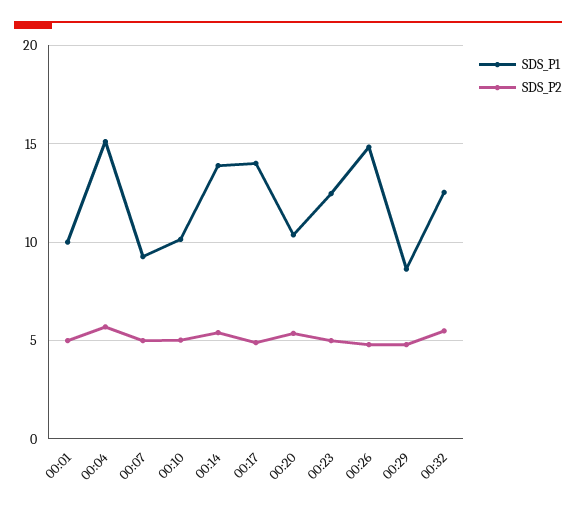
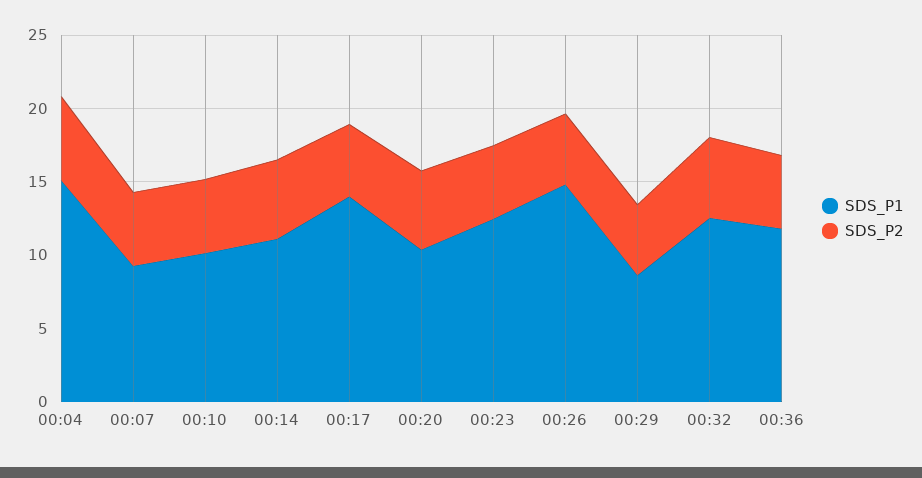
SDS_P1, 00:01: 10 -> none
SDS_P2, 00:01: 5 -> none
SDS_P1, 00:14: 14 -> 11
SDS_P1, 00:36: none -> 12
SDS_P2, 00:36: none -> 5

